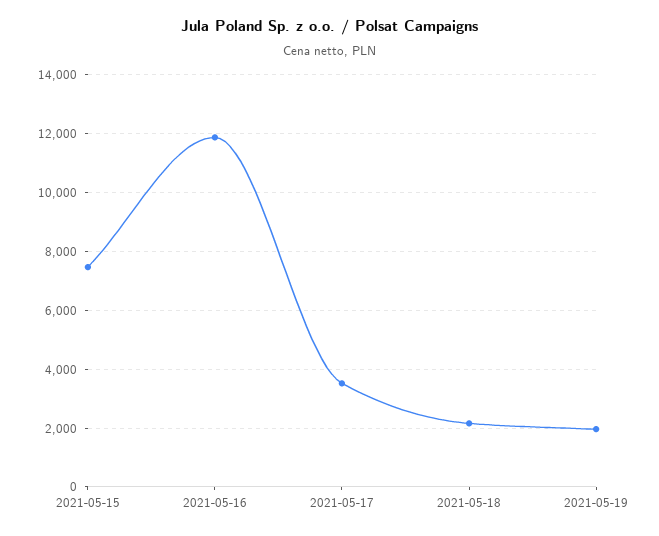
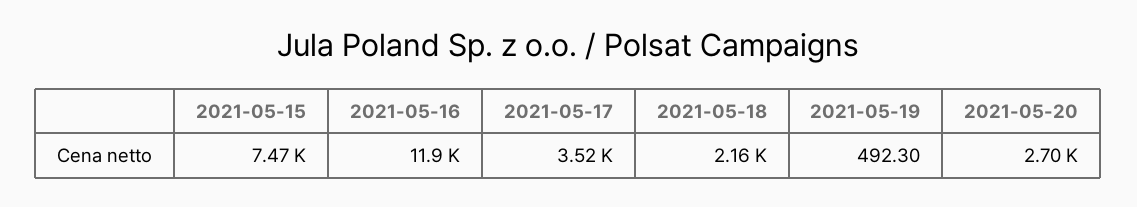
2021-05-19: 2000 -> 492.3
2021-05-20: none -> 2700

